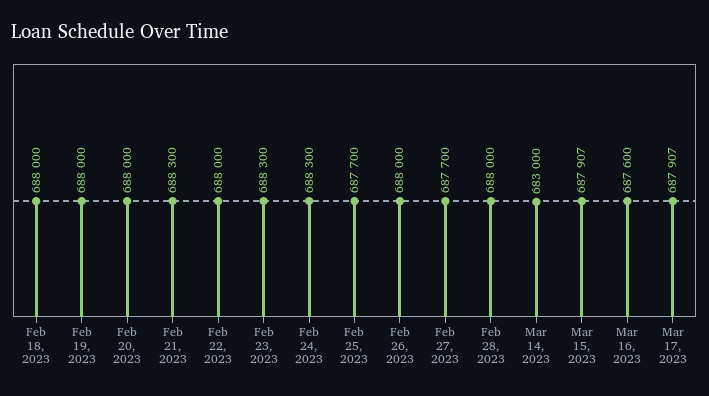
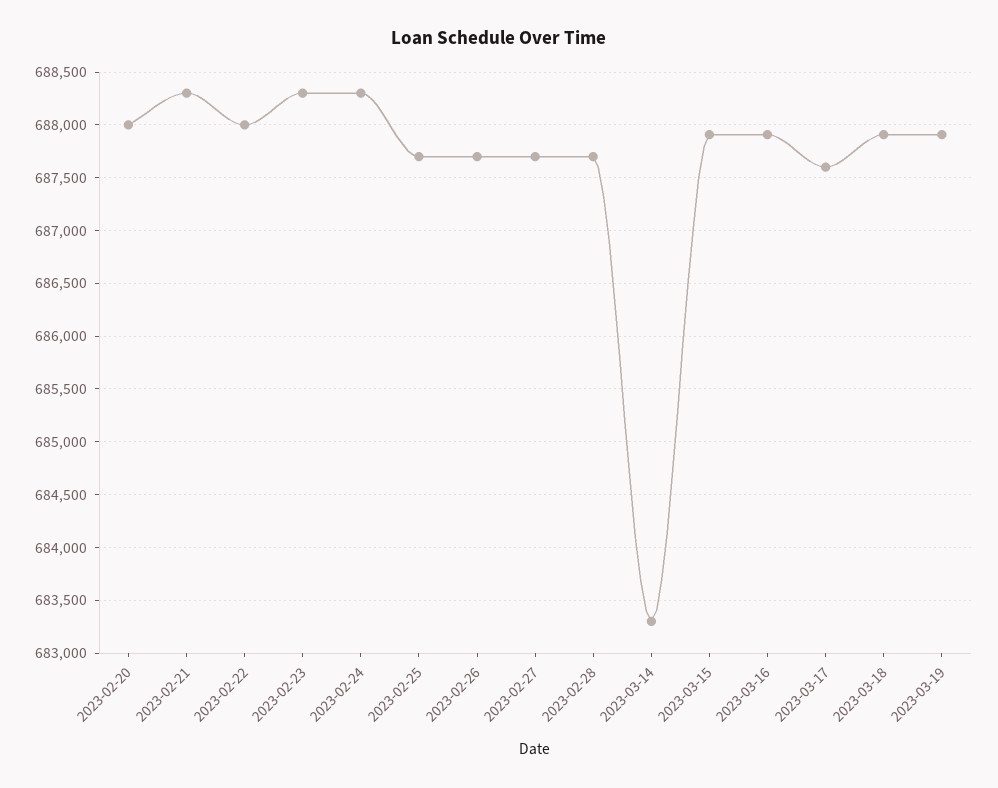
Feb 18, 2023: 688000 -> none
Feb 19, 2023: 688000 -> none
Feb 26, 2023: 688000 -> 687700
Feb 28, 2023: 688000 -> 687700
Mar 14, 2023: 683000 -> 683300
Mar 16, 2023: 687600 -> 687900
Mar 17, 2023: 687907 -> 687600
2023-03-18: none -> 687900
2023-03-19: none -> 687900

